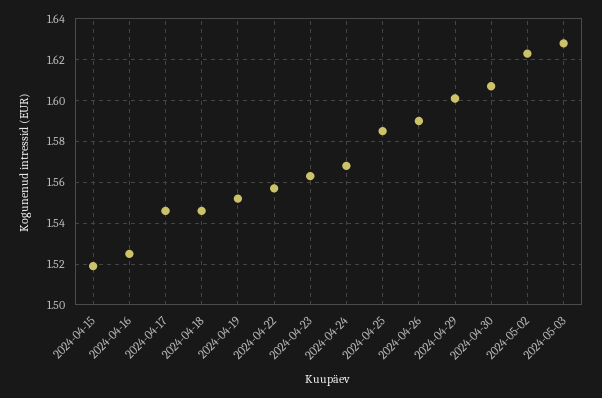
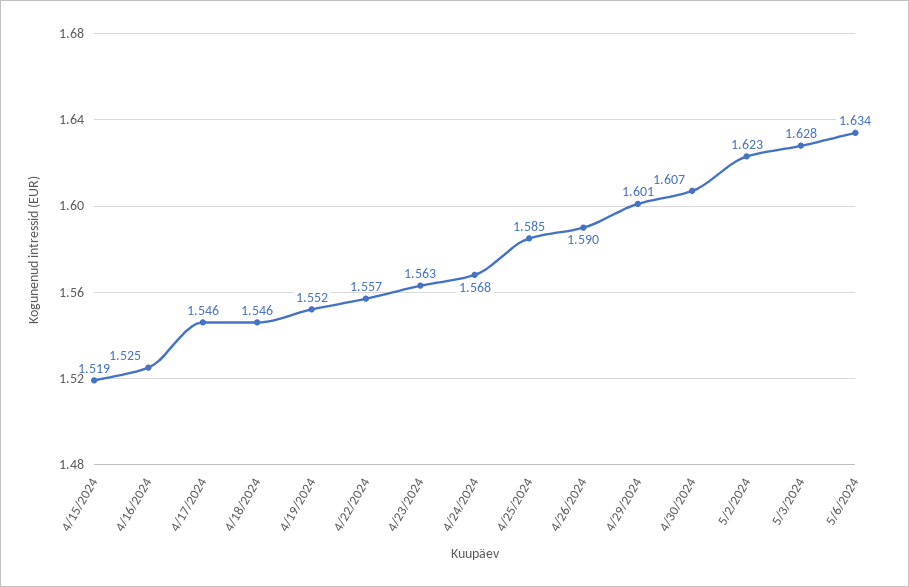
5/6/2024: none -> 1.634

